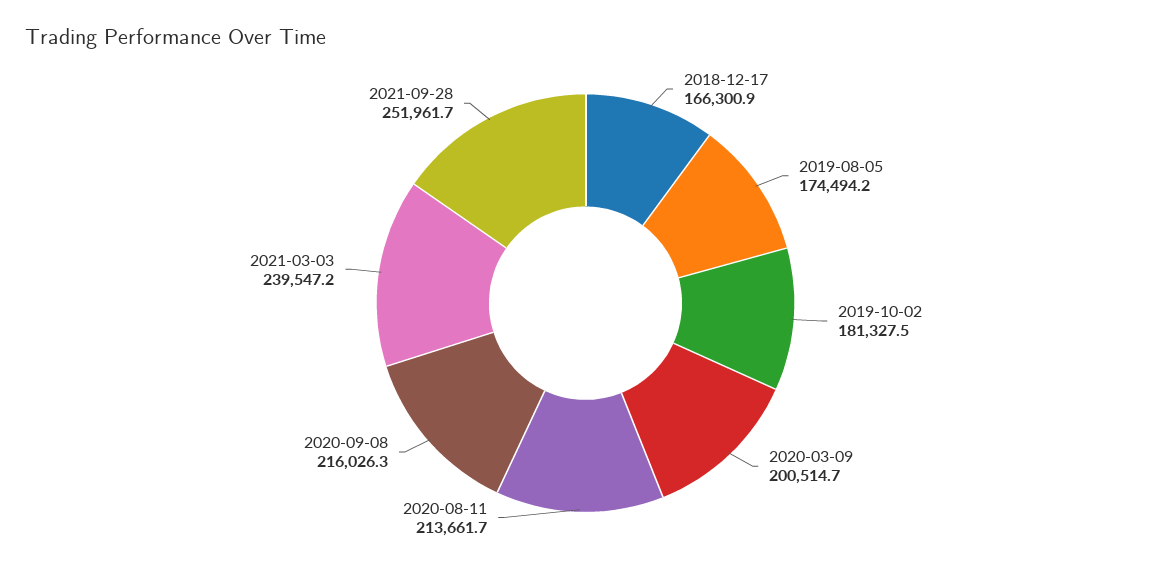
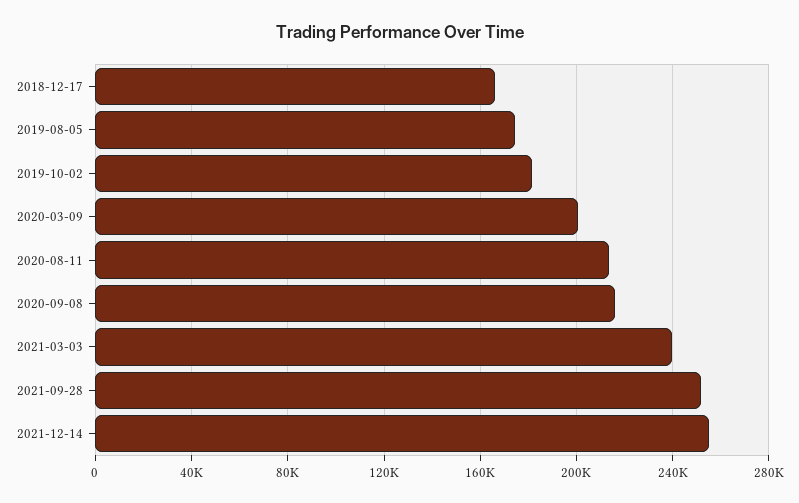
2021-12-14: none -> 255000

